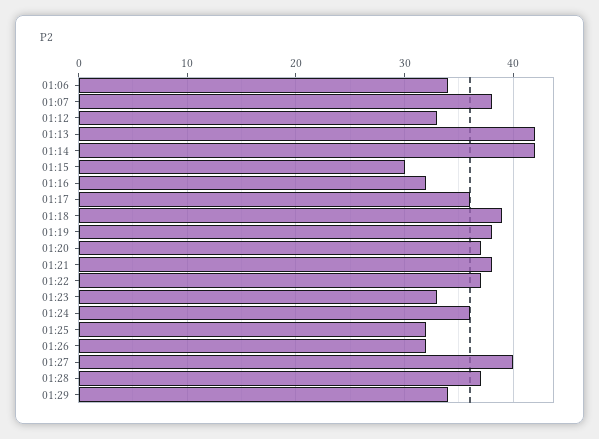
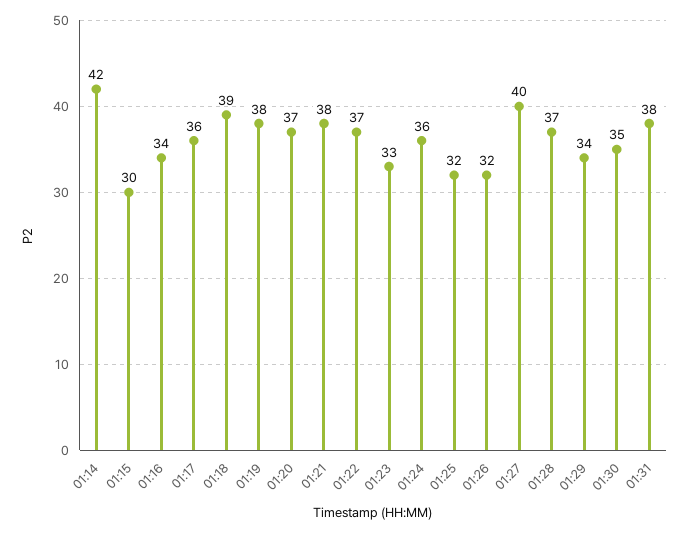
01:06: 34 -> none
01:07: 38 -> none
01:12: 33 -> none
01:13: 42 -> none
01:16: 32 -> 34
01:30: none -> 35
01:31: none -> 38

